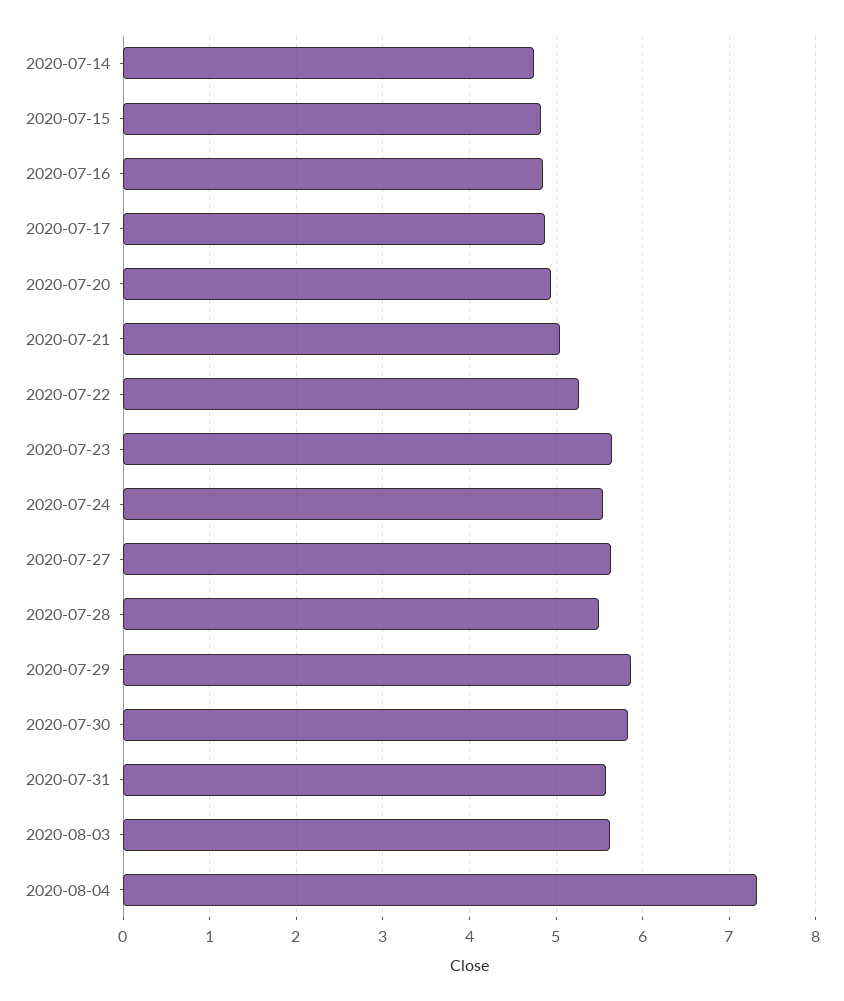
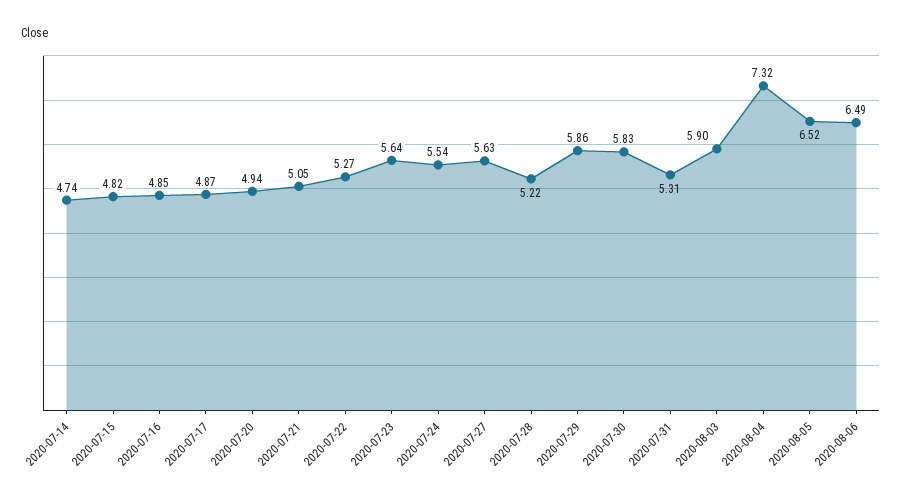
2020-07-28: 5.5 -> 5.22
2020-07-31: 5.6 -> 5.31
2020-08-03: 5.6 -> 5.9
2020-08-05: none -> 6.52
2020-08-06: none -> 6.49

